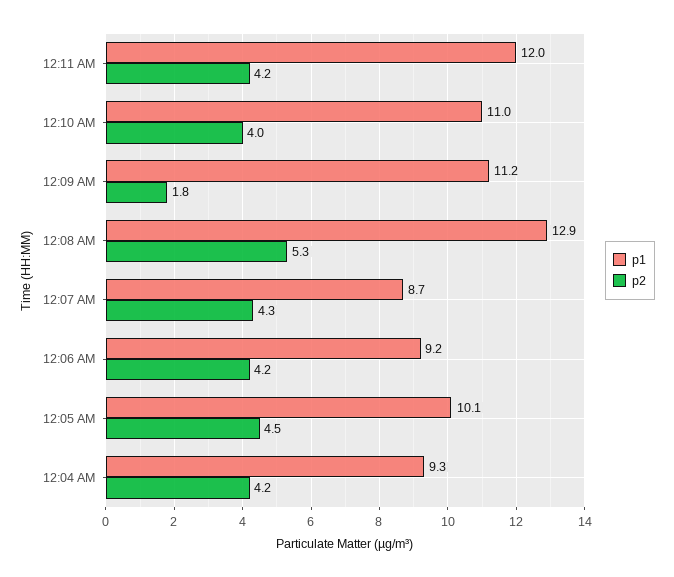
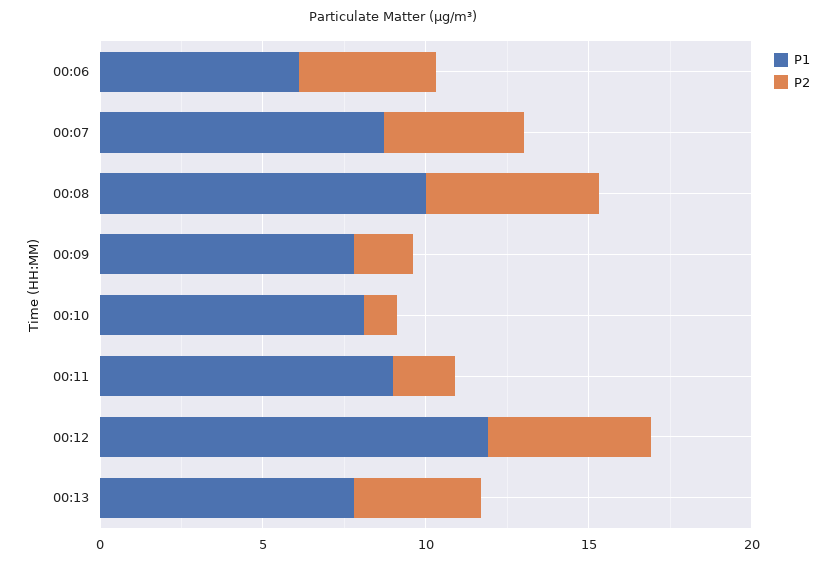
p1, 12:11 AM: 12 -> 9
p2, 12:11 AM: 4.2 -> 2
p1, 12:10 AM: 11 -> 8
p2, 12:10 AM: 4 -> 1
p1, 12:09 AM: 11.2 -> 8
p1, 12:08 AM: 12.9 -> 10
p1, 12:06 AM: 9.2 -> 6
p1, 12:05 AM: 10.1 -> none
p2, 12:05 AM: 4.5 -> none
p1, 12:04 AM: 9.3 -> none
p2, 12:04 AM: 4.2 -> none
p1, 00:12: none -> 12
p2, 00:12: none -> 5
p1, 00:13: none -> 8
p2, 00:13: none -> 4

